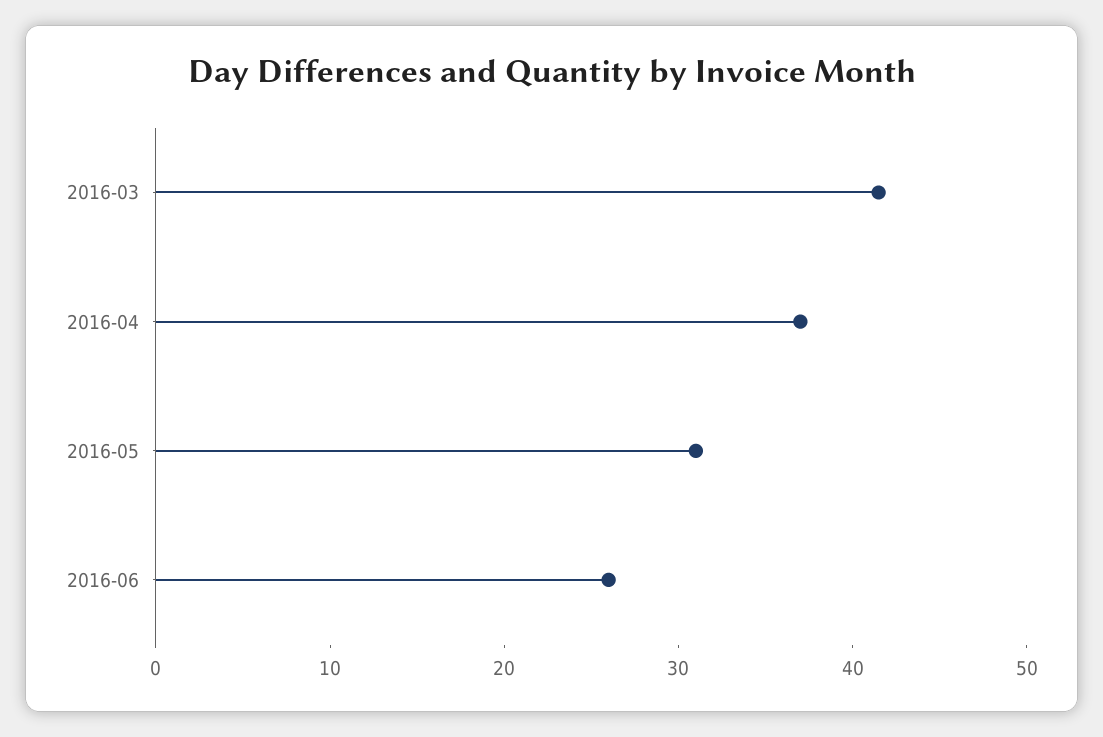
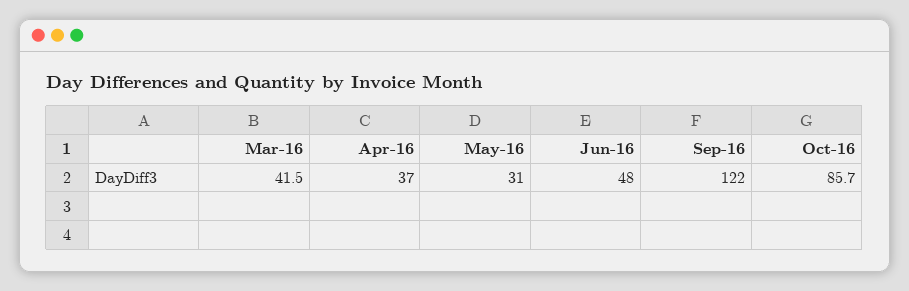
2016-06: 26 -> 48
Sep-16: none -> 122
Oct-16: none -> 85.7

